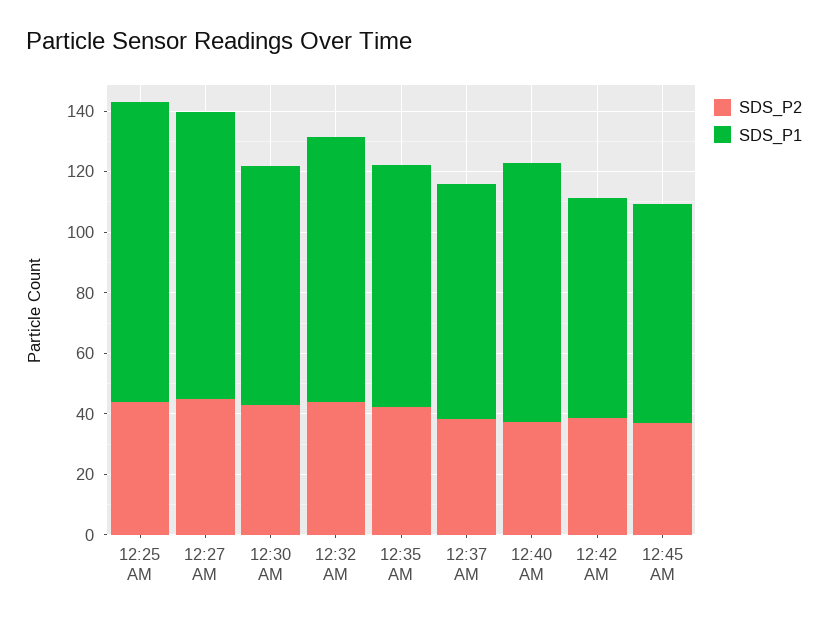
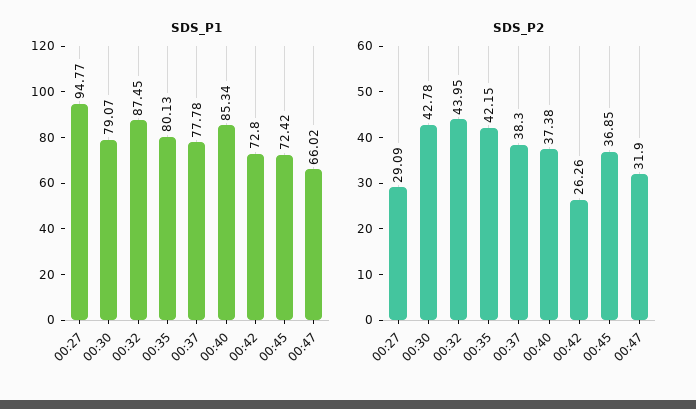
SDS_P2, 12:25 AM: 45 -> none
SDS_P1, 12:25 AM: 100 -> none
SDS_P2, 12:27 AM: 45 -> 29.09
SDS_P2, 12:42 AM: 40 -> 26.26
SDS_P1, 00:47: none -> 66.02
SDS_P2, 00:47: none -> 31.9

